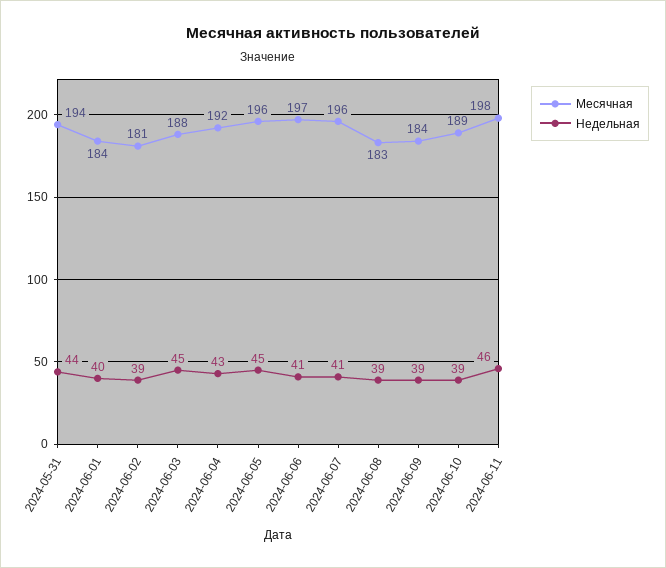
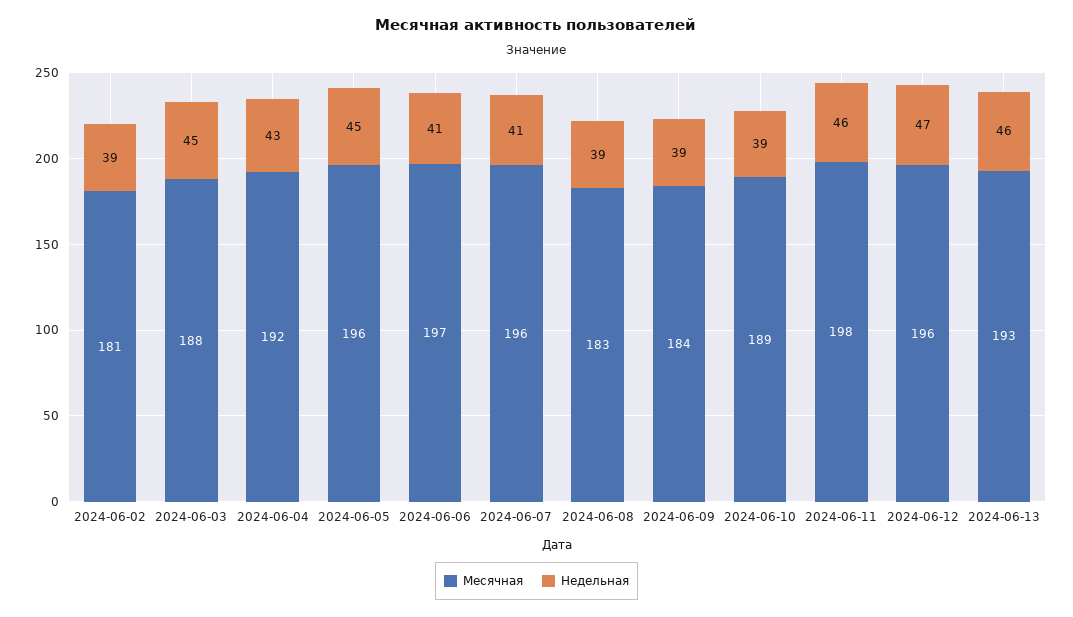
Месячная, 2024-05-31: 194 -> none
Недельная, 2024-05-31: 44 -> none
Месячная, 2024-06-01: 184 -> none
Недельная, 2024-06-01: 40 -> none
Месячная, 2024-06-12: none -> 196
Недельная, 2024-06-12: none -> 47
Месячная, 2024-06-13: none -> 193
Недельная, 2024-06-13: none -> 46

